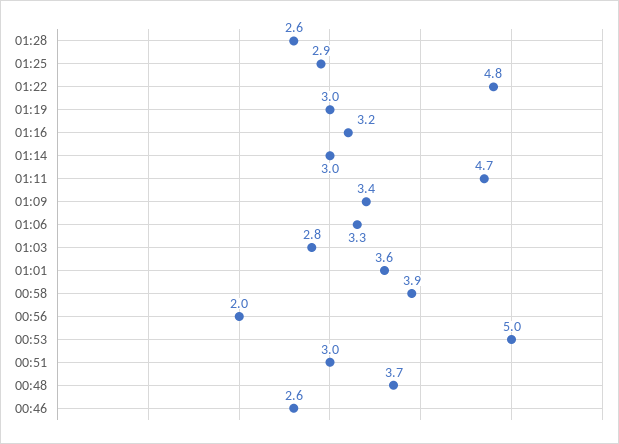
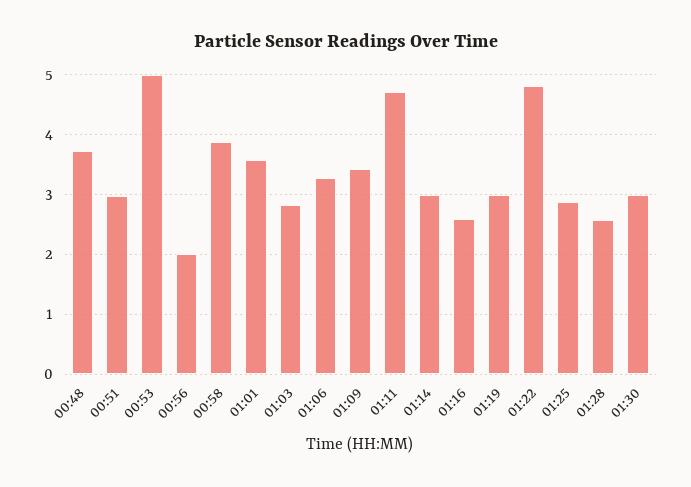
01:16: 3.2 -> 2.6
00:46: 2.6 -> none
01:30: none -> 3

